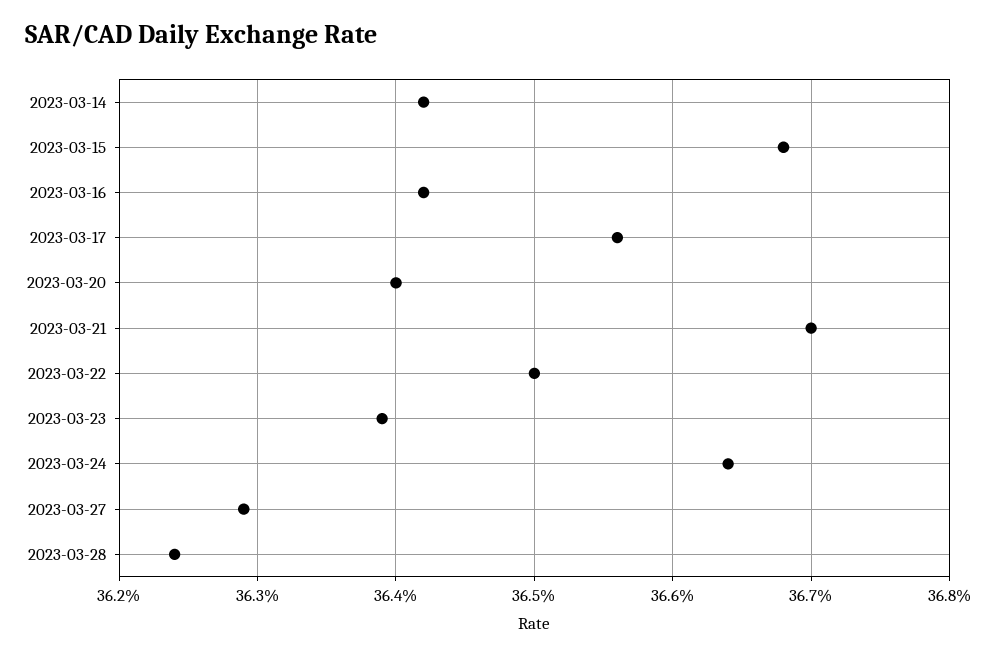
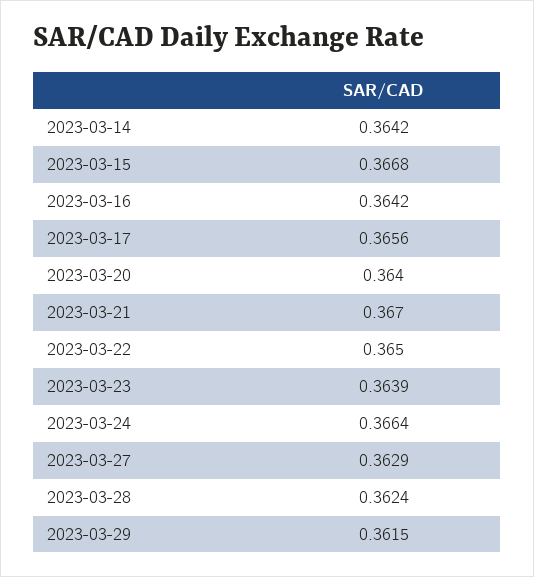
2023-03-29: none -> 0.3615

